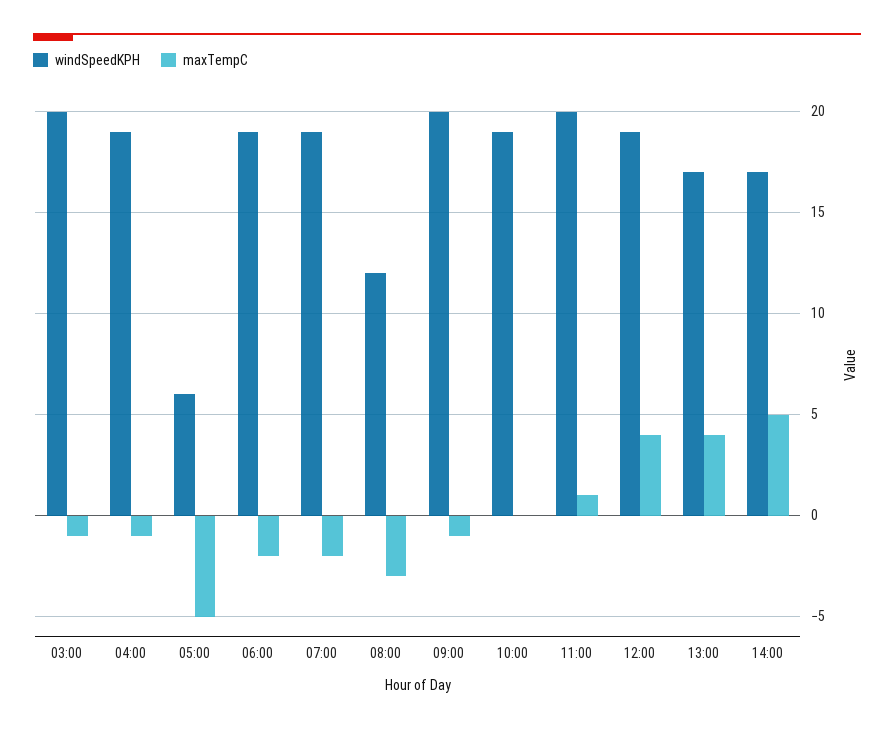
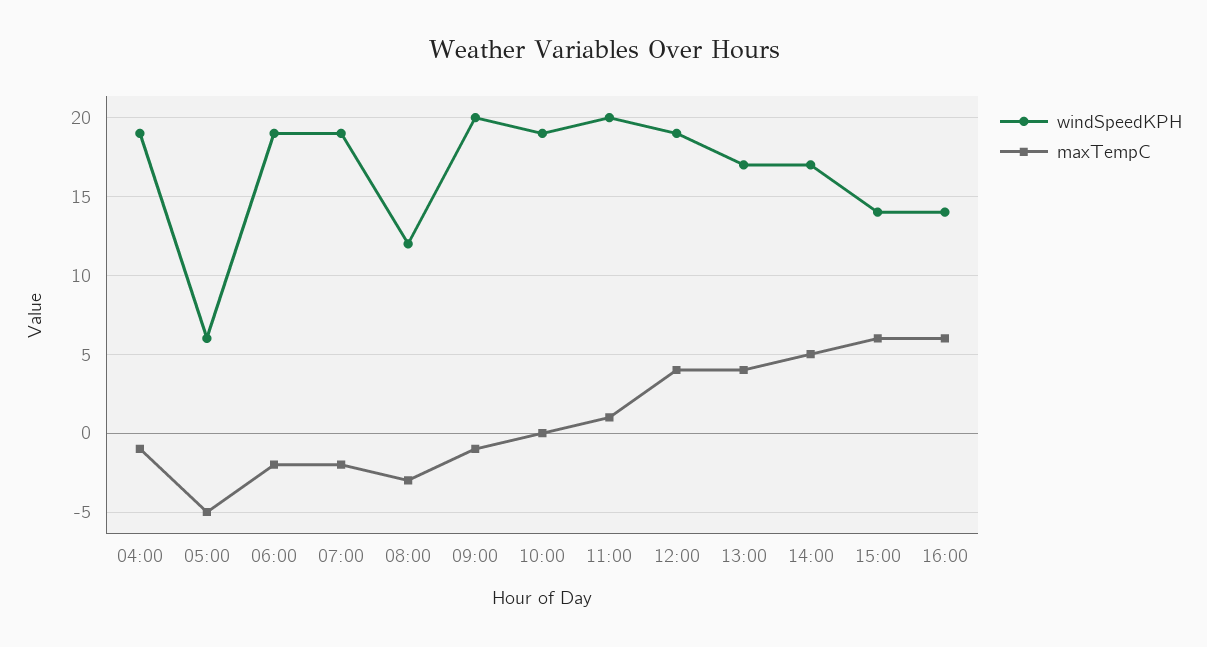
windSpeedKPH, 03:00: 20 -> none
maxTempC, 03:00: -1 -> none
windSpeedKPH, 15:00: none -> 14
maxTempC, 15:00: none -> 6
windSpeedKPH, 16:00: none -> 14
maxTempC, 16:00: none -> 6

